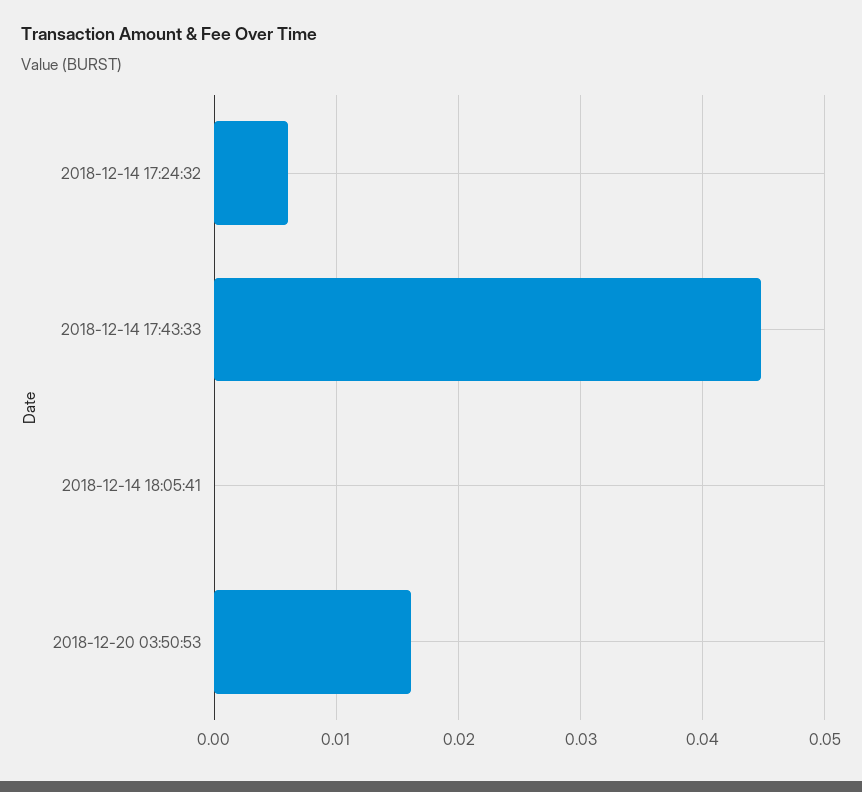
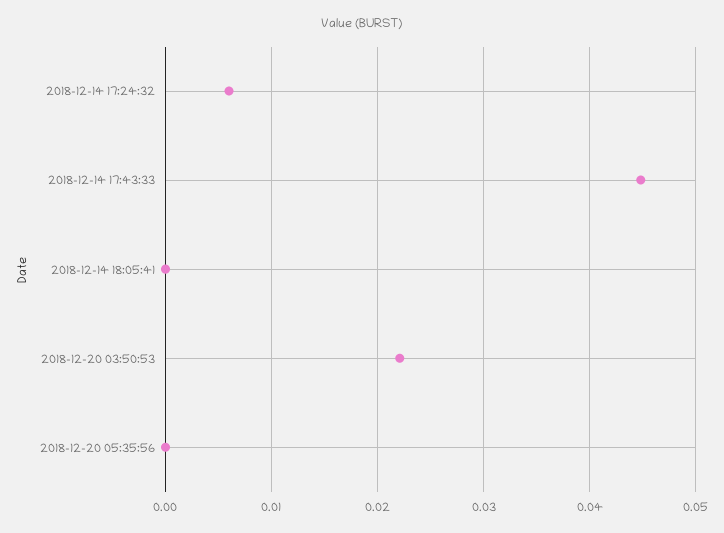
2018-12-20 03:50:53: 0.016 -> 0.022
2018-12-20 05:35:56: none -> 0

